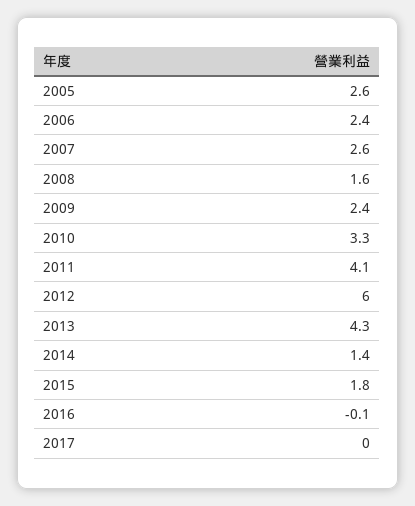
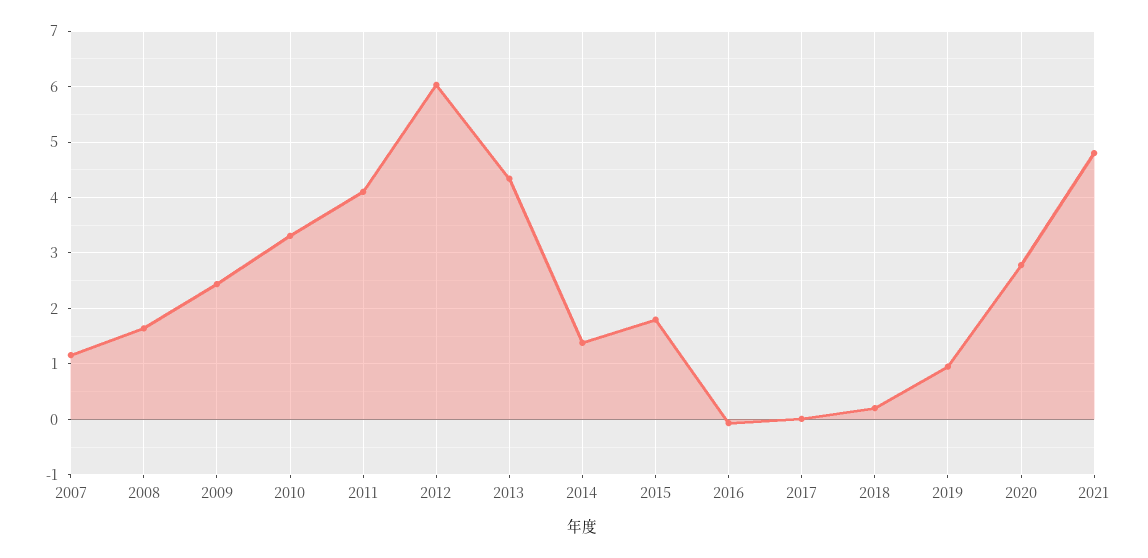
2005: 2.6 -> none
2006: 2.4 -> none
2007: 2.6 -> 1.2
2018: none -> 0.2
2019: none -> 1
2020: none -> 2.8
2021: none -> 4.8

